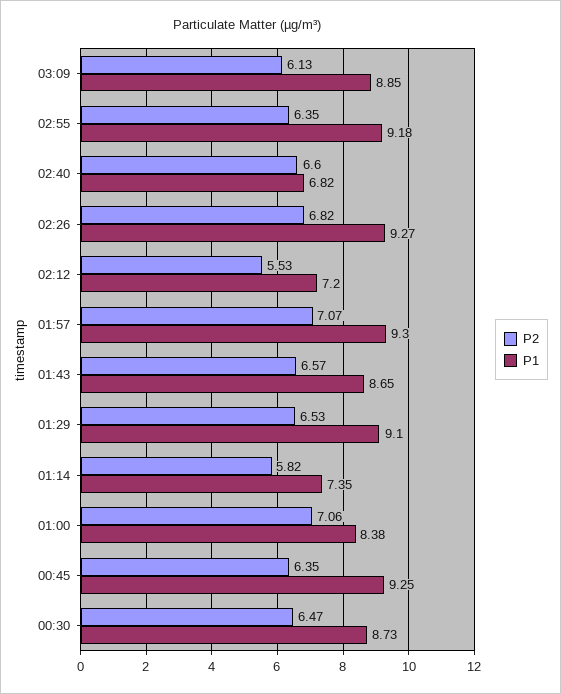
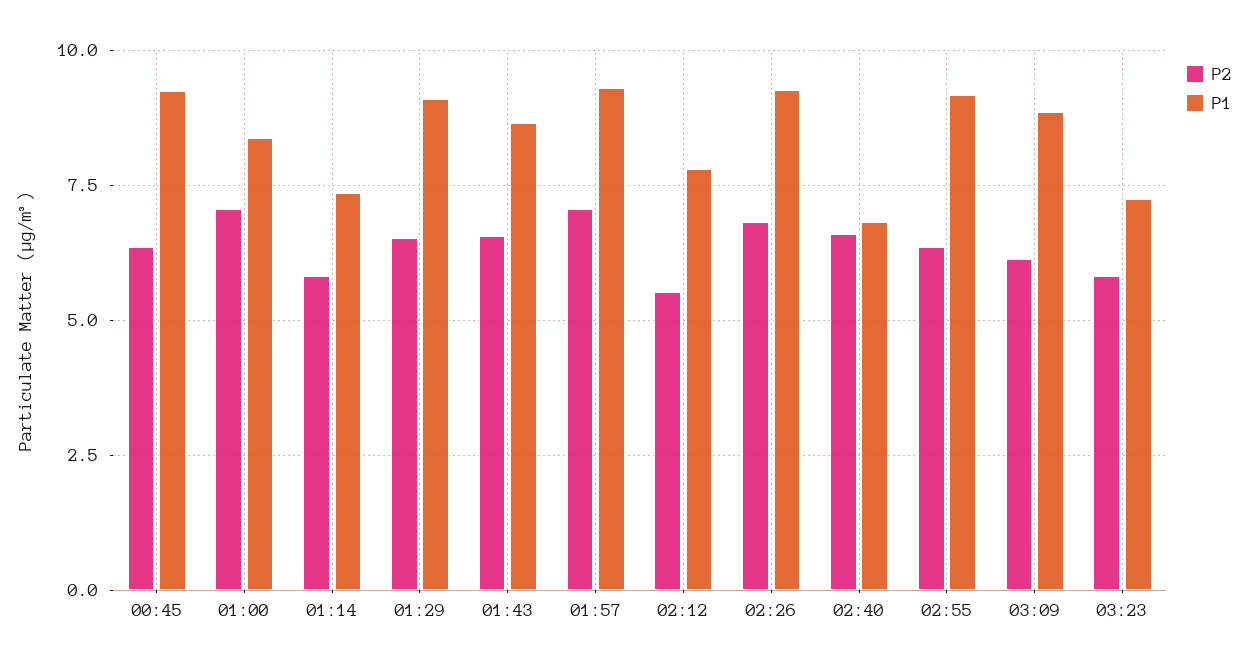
P1, 02:12: 7.2 -> 7.75
P2, 00:30: 6.47 -> none
P1, 00:30: 8.73 -> none
P2, 03:23: none -> 5.75
P1, 03:23: none -> 7.25

